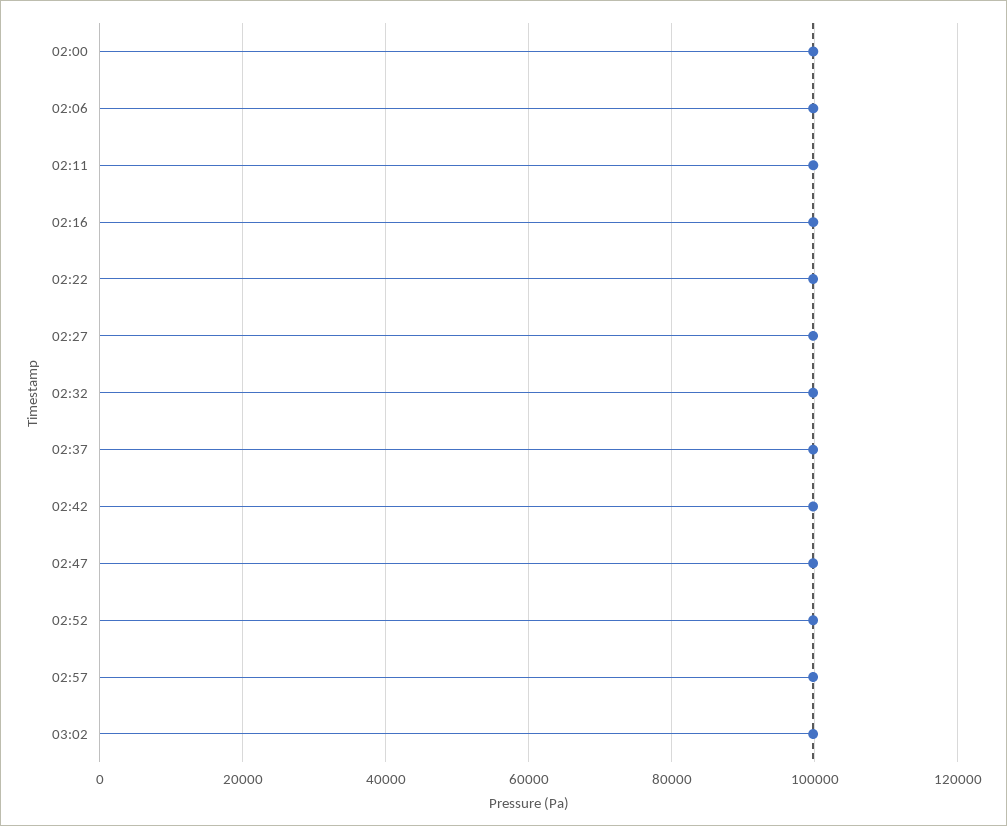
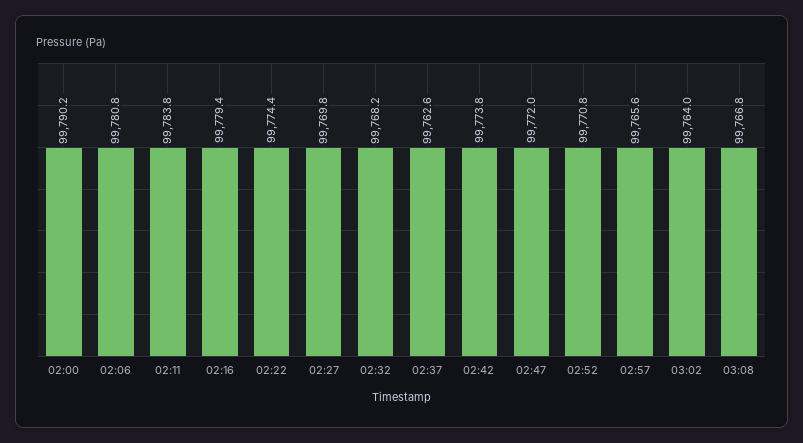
03:08: none -> 99766.8

